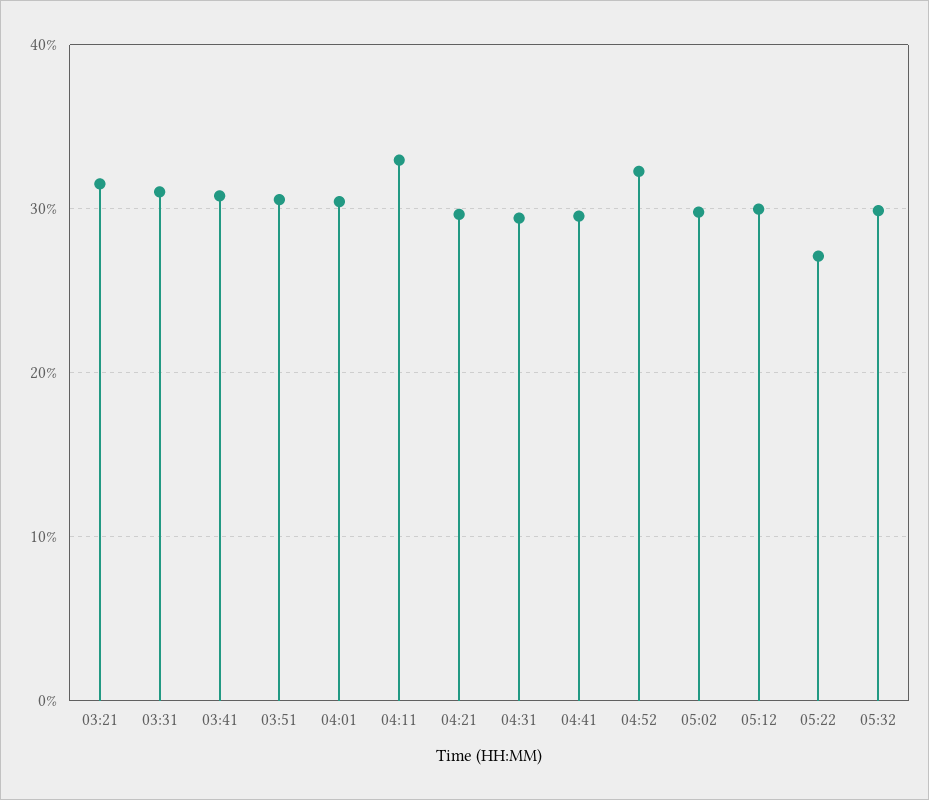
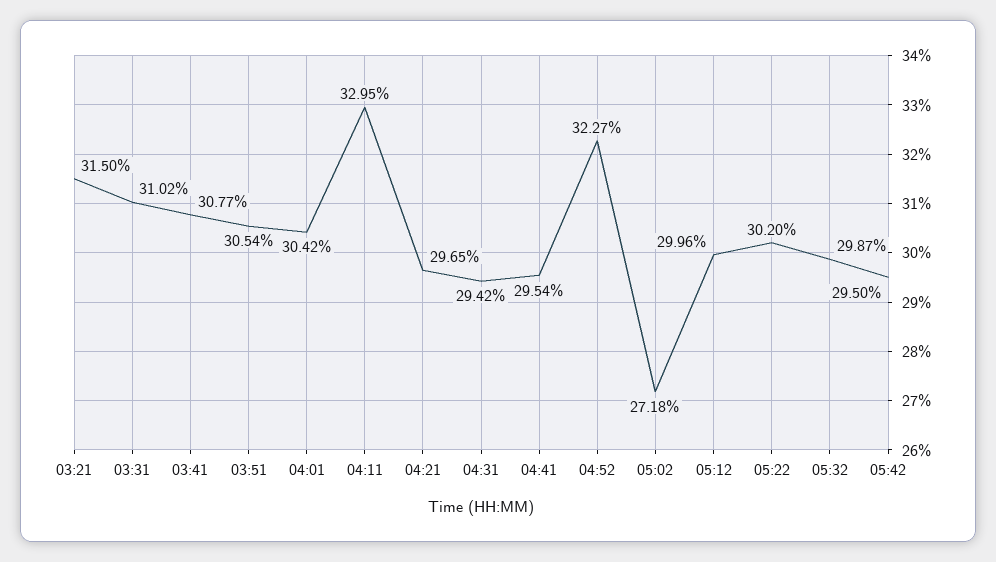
05:02: 30 -> 27.18
05:22: 27 -> 30.2
05:42: none -> 29.5

